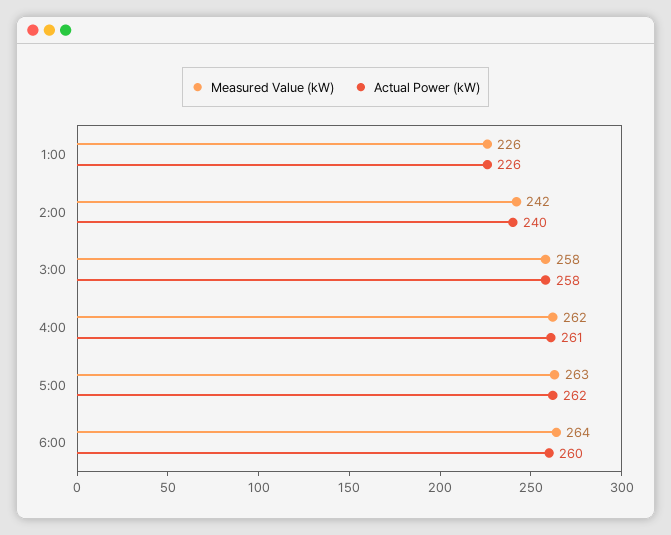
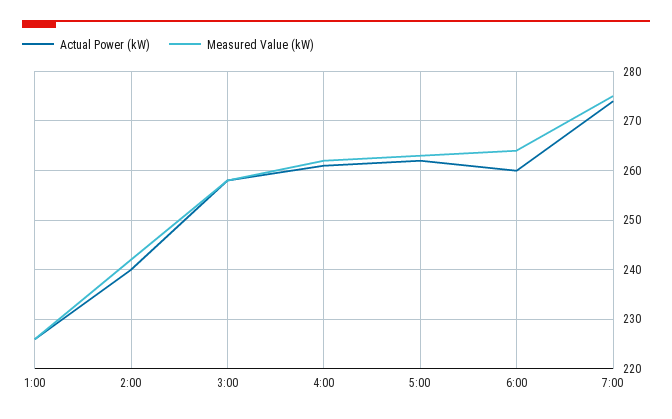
Actual Power (kW), 7:00: none -> 275
Measured Value (kW), 7:00: none -> 275

